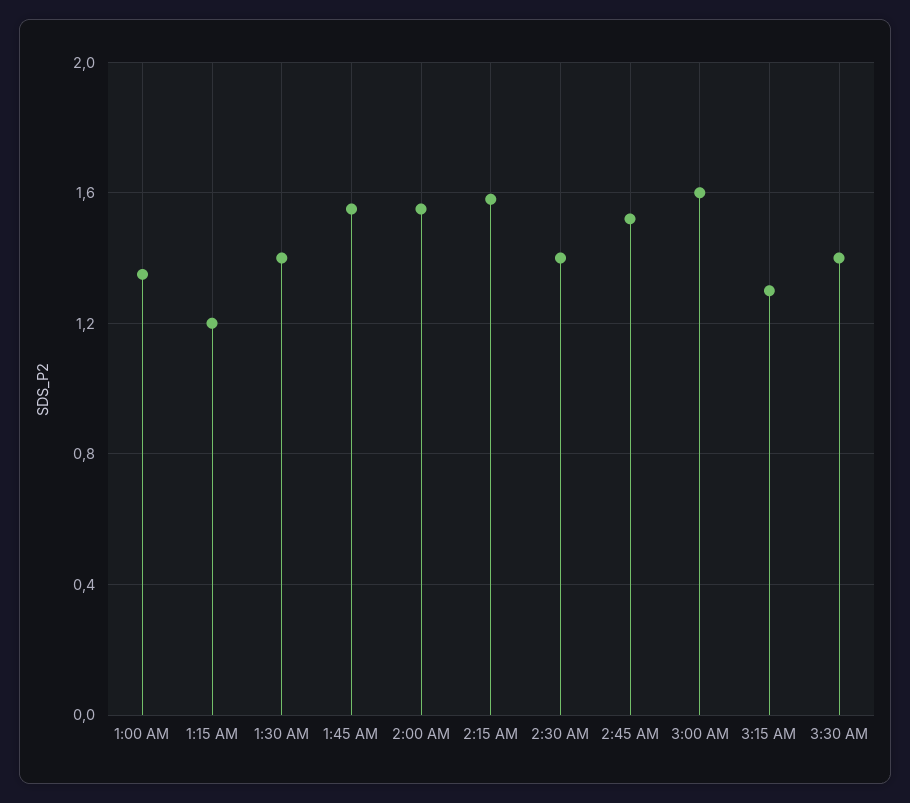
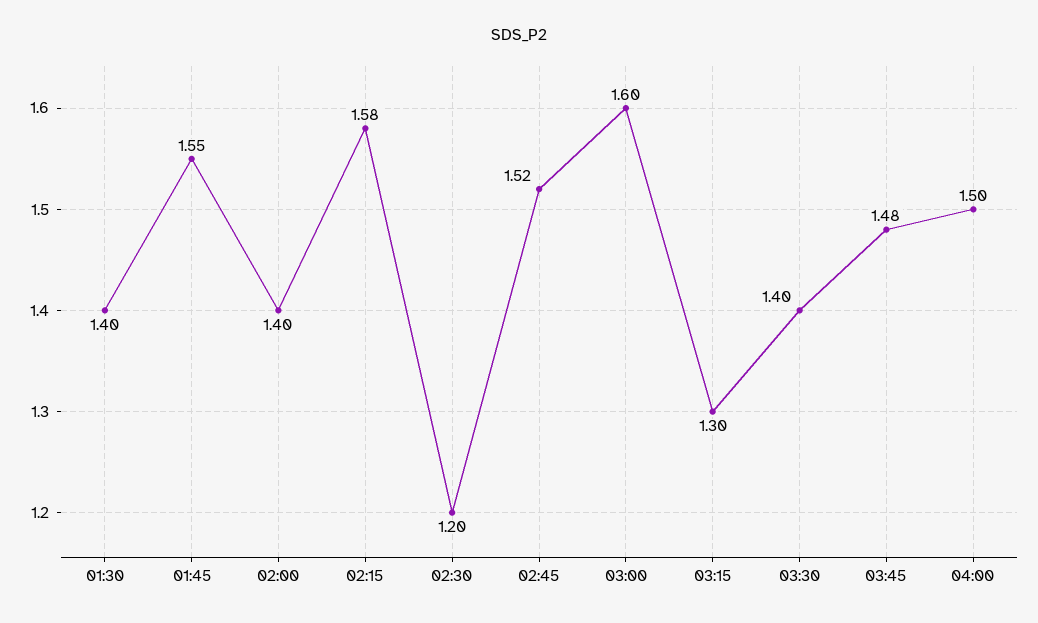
1:00 AM: 1.35 -> none
1:15 AM: 1.2 -> none
2:00 AM: 1.55 -> 1.4
2:30 AM: 1.4 -> 1.2
03:45: none -> 1.48
04:00: none -> 1.5

